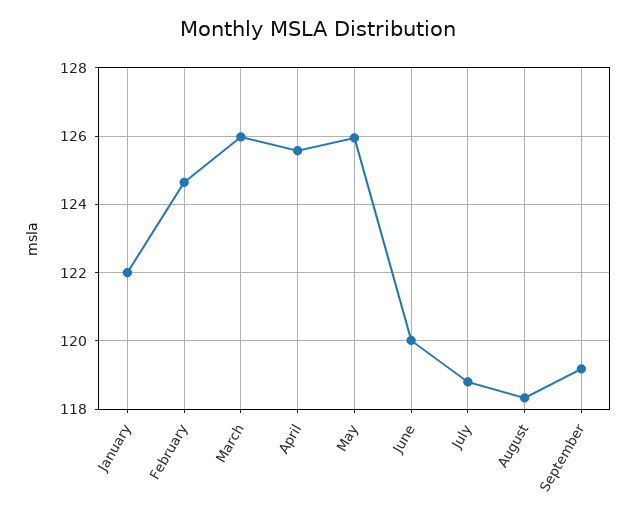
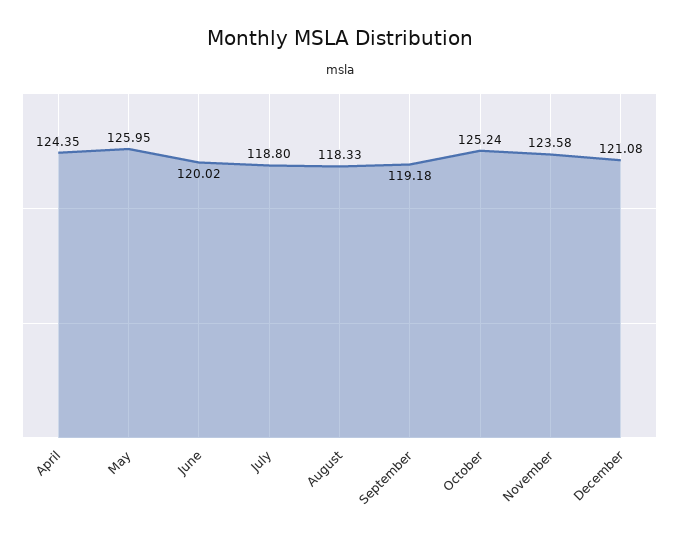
January: 122 -> none
February: 124.6 -> none
March: 126 -> none
April: 125.6 -> 124.35
October: none -> 125.24
November: none -> 123.58
December: none -> 121.08

